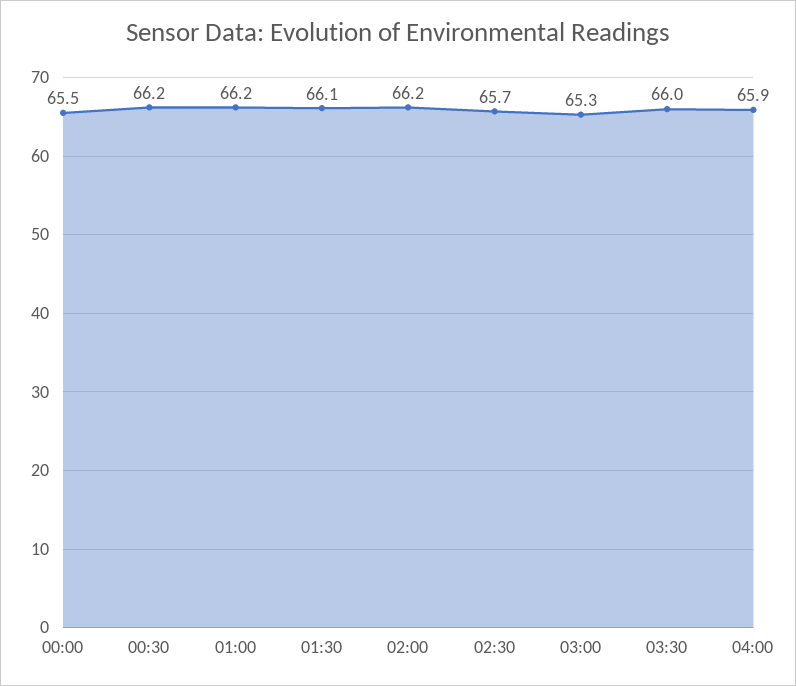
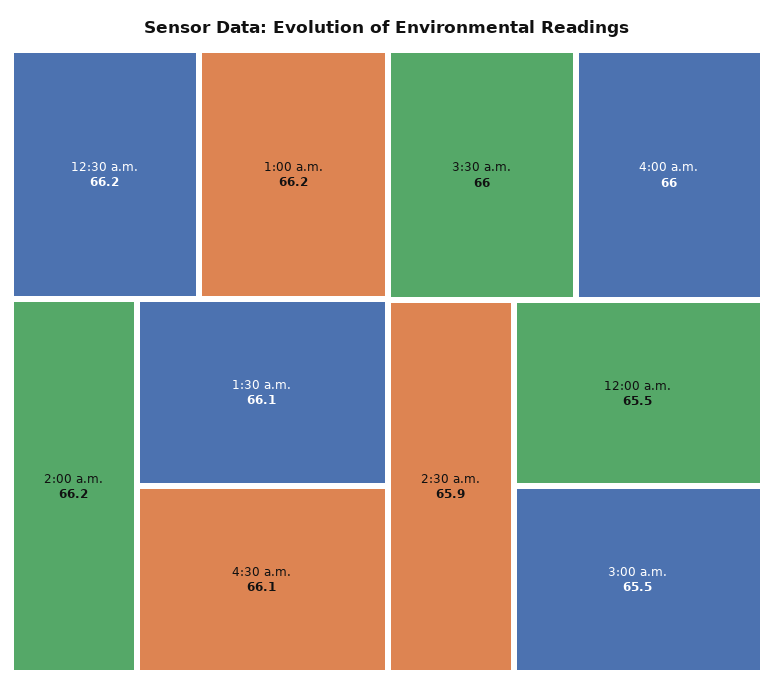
02:30: 65.7 -> 65.9
03:00: 65.3 -> 65.5
04:00: 65.9 -> 66
4:30 a.m.: none -> 66.1

